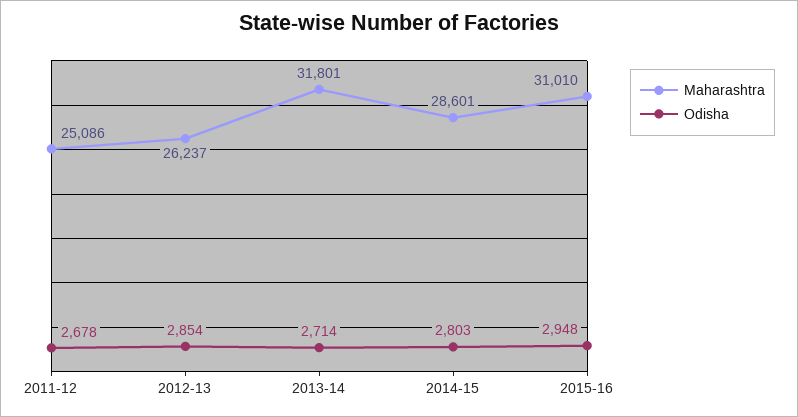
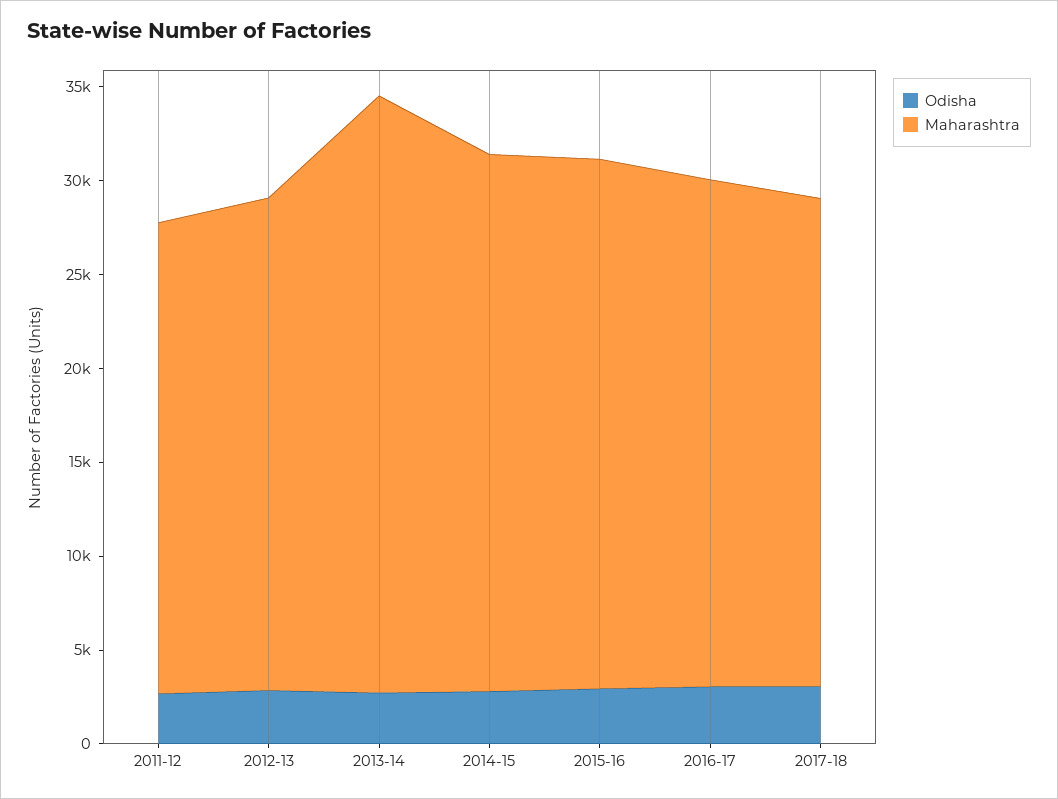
Maharashtra, 2015-16: 31010 -> 28000
Odisha, 2016-17: none -> 3000
Maharashtra, 2016-17: none -> 27000
Odisha, 2017-18: none -> 3000
Maharashtra, 2017-18: none -> 26000

